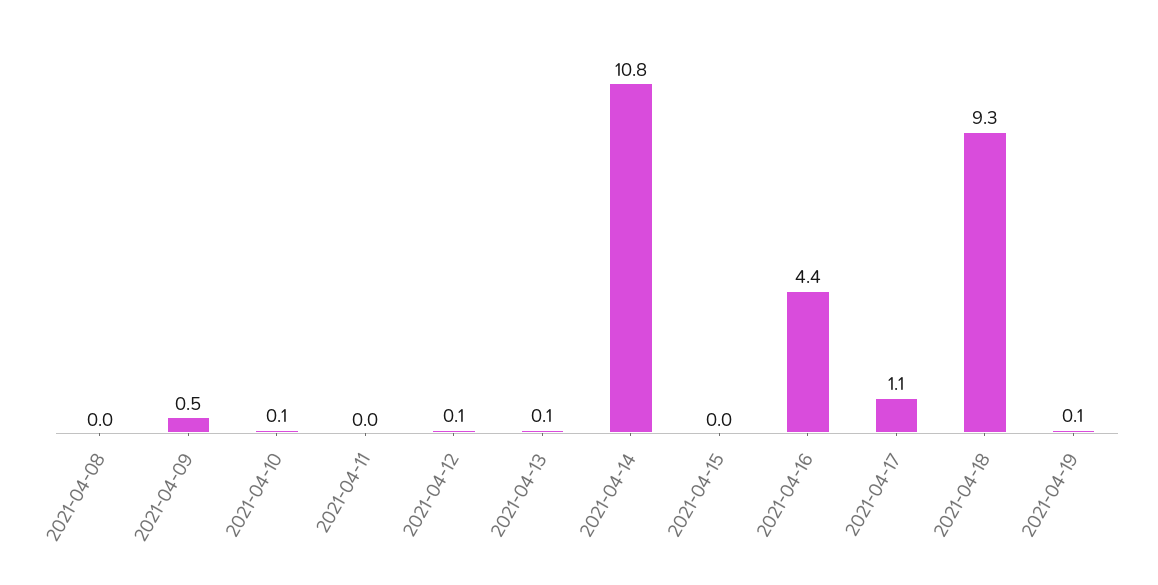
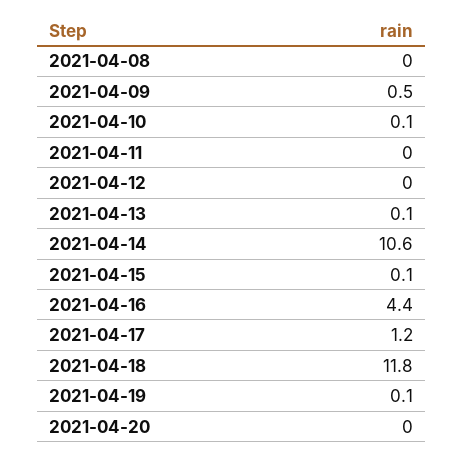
2021-04-12: 0.1 -> 0
2021-04-14: 10.8 -> 10.6
2021-04-15: 0 -> 0.1
2021-04-17: 1.1 -> 1.2
2021-04-18: 9.3 -> 11.8
2021-04-20: none -> 0

